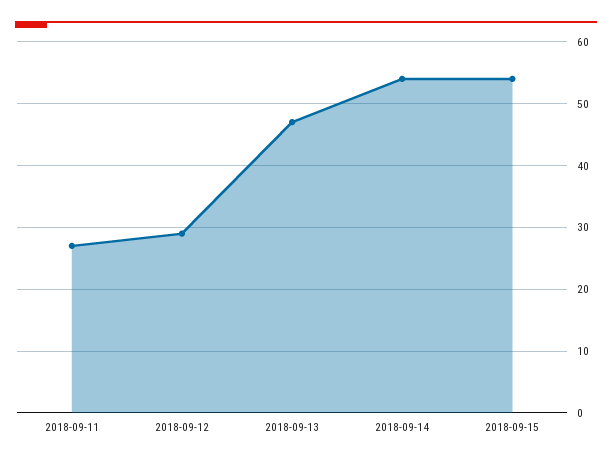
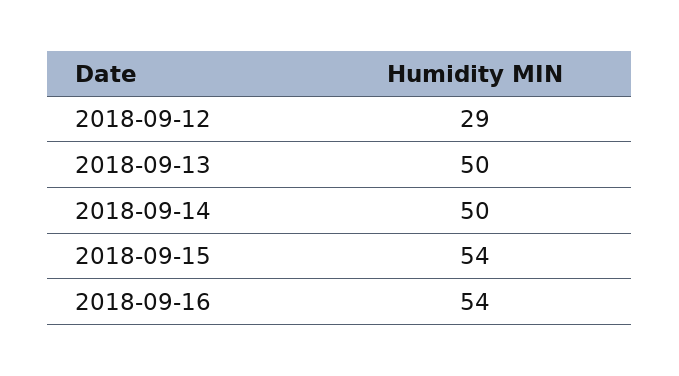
2018-09-11: 27 -> none
2018-09-13: 47 -> 50
2018-09-14: 54 -> 50
2018-09-16: none -> 54

